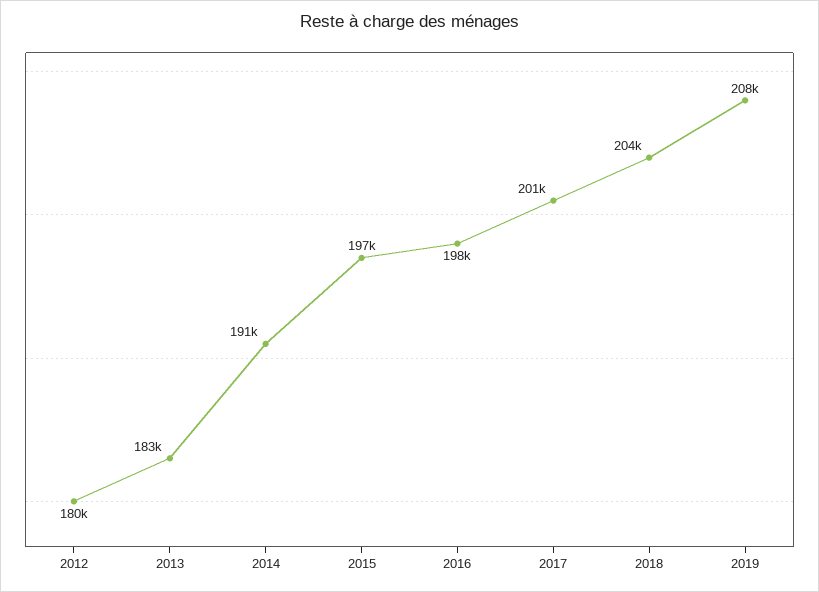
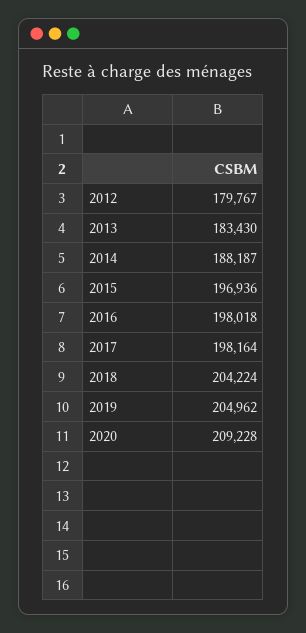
2014: 191000 -> 188187
2017: 201000 -> 198164
2019: 208000 -> 204962
2020: none -> 209228

